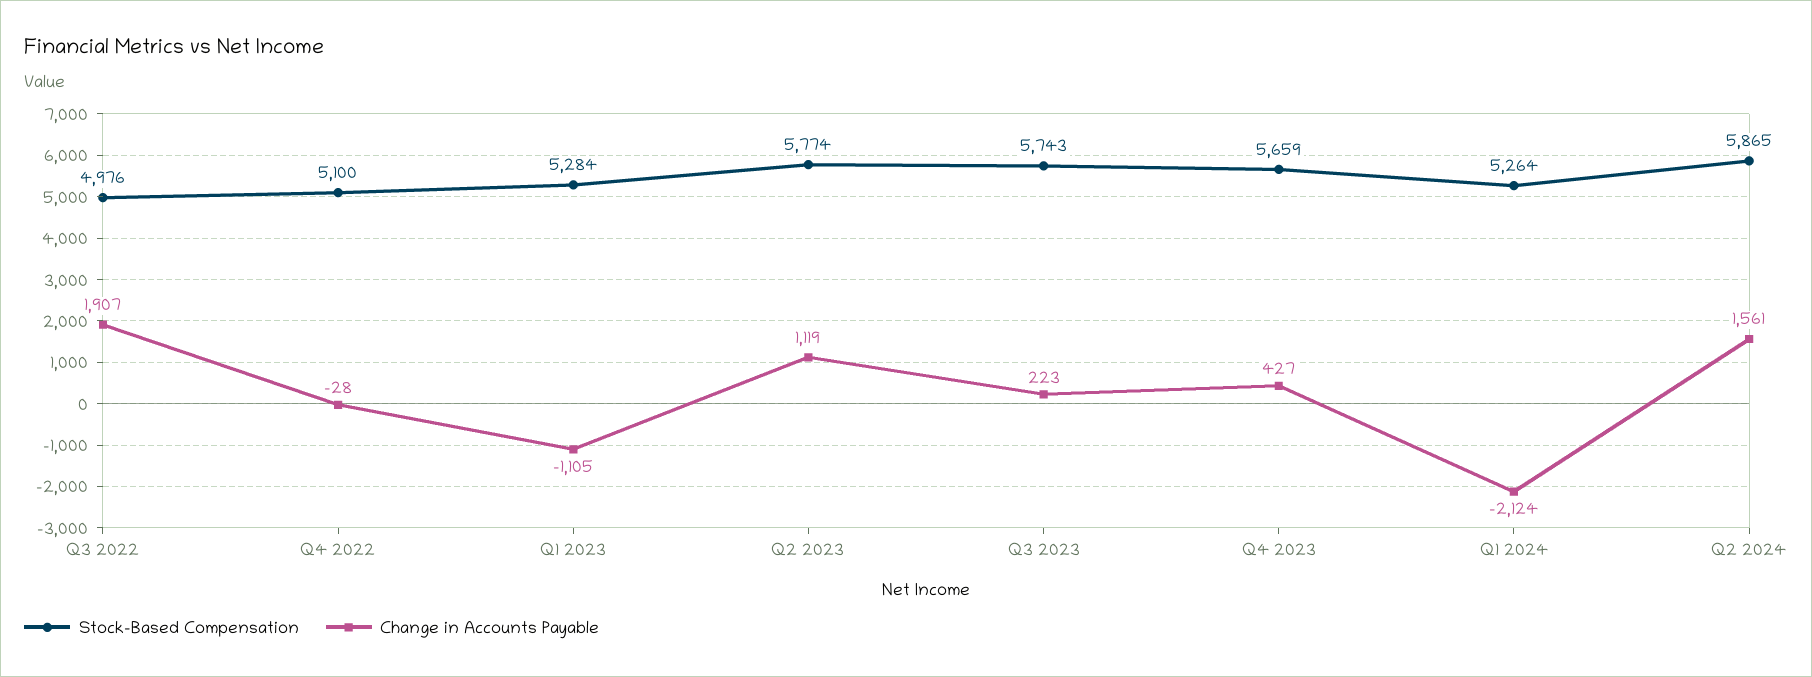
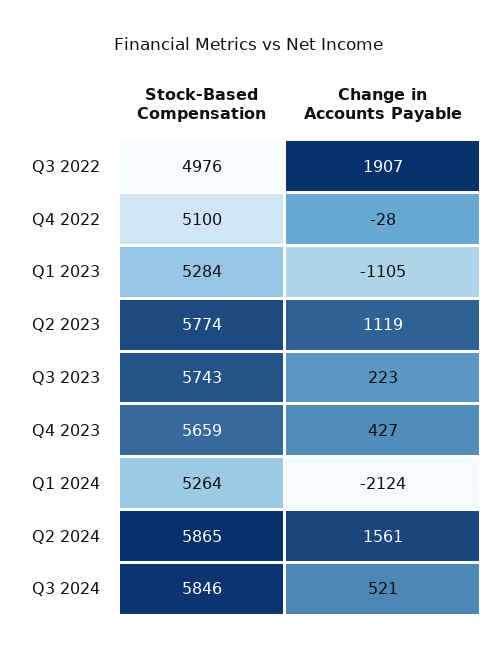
Stock-Based Compensation, Q3 2024: none -> 5846
Change in Accounts Payable, Q3 2024: none -> 521

